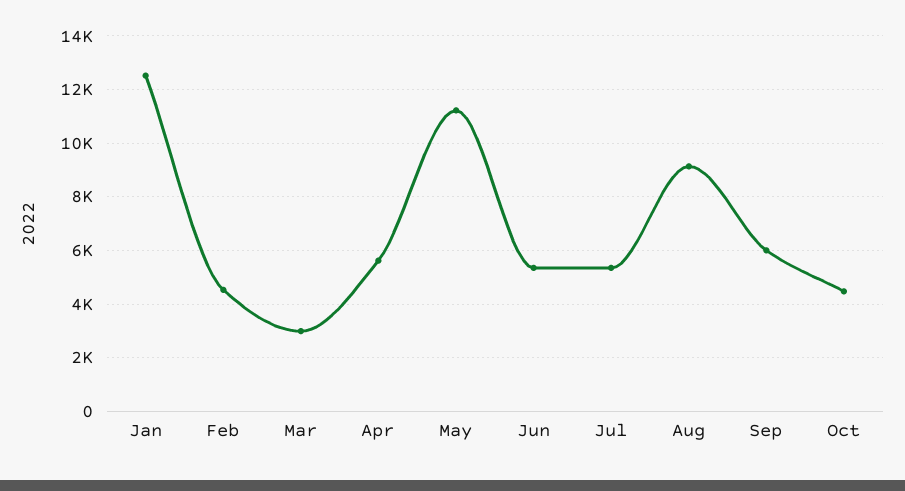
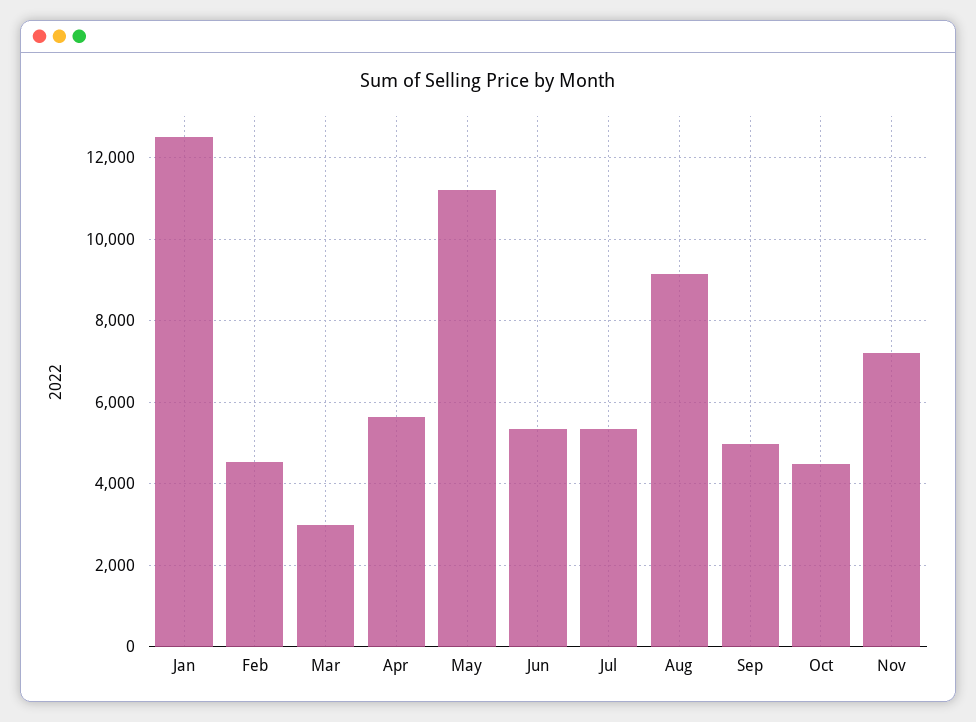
Sep: 6000 -> 5000
Nov: none -> 7200

